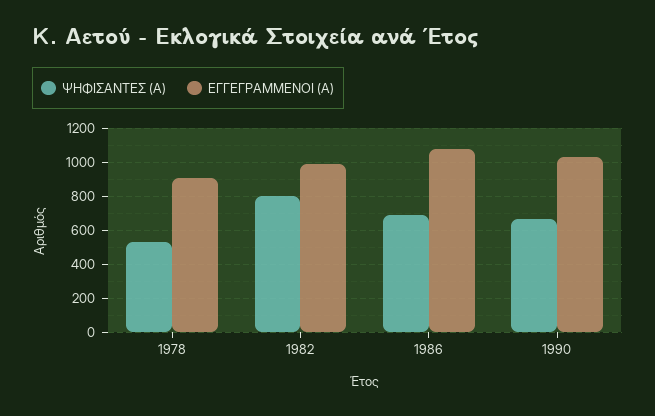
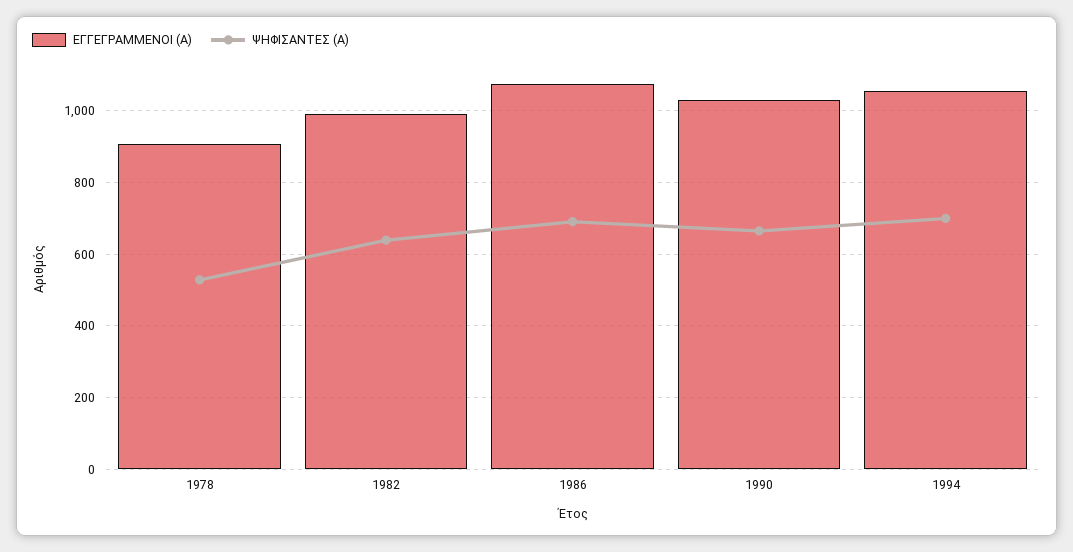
ΨΗΦΙΣΑΝΤΕΣ (Α), 1982: 800 -> 640
ΕΓΓΕΓΡΑΜΜΕΝΟΙ (Α), 1994: none -> 1060
ΨΗΦΙΣΑΝΤΕΣ (Α), 1994: none -> 700

